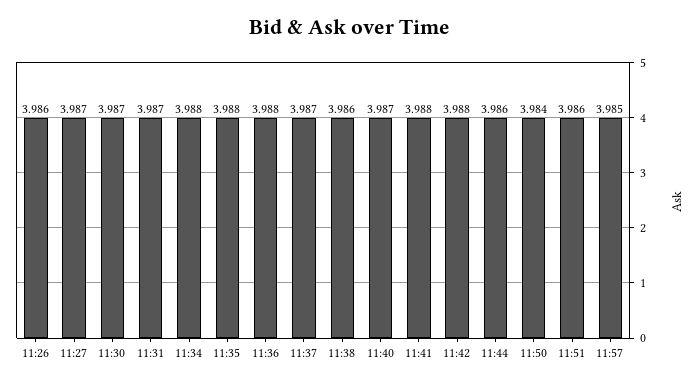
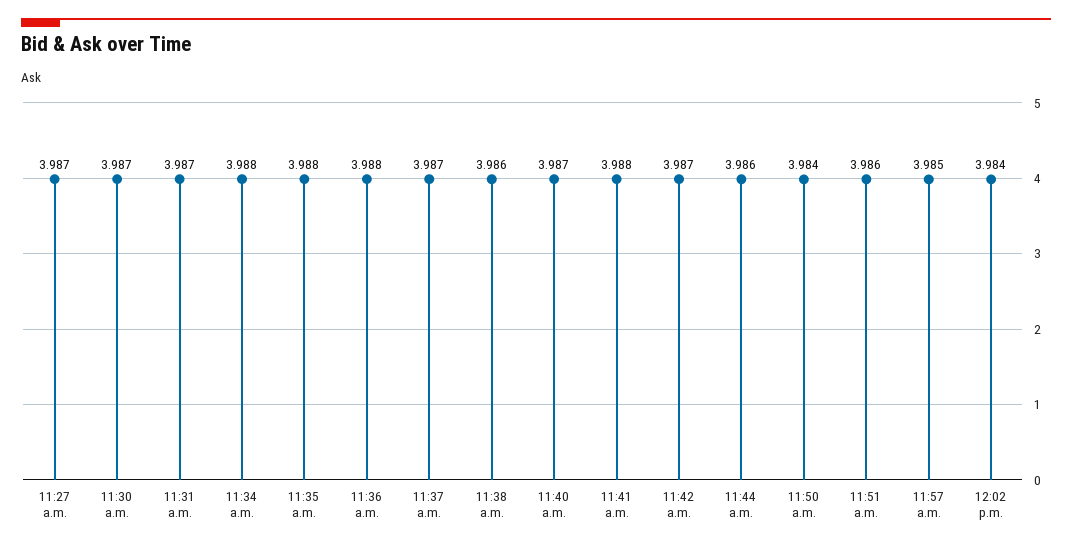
11:26: 3.986 -> none
11:42: 3.988 -> 3.987
12:02 p.m.: none -> 3.984

